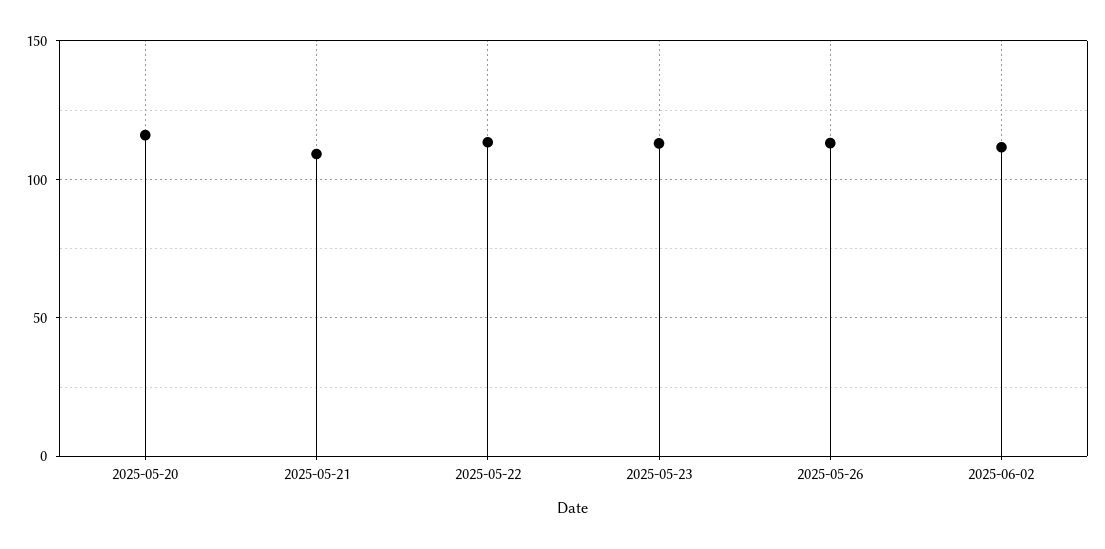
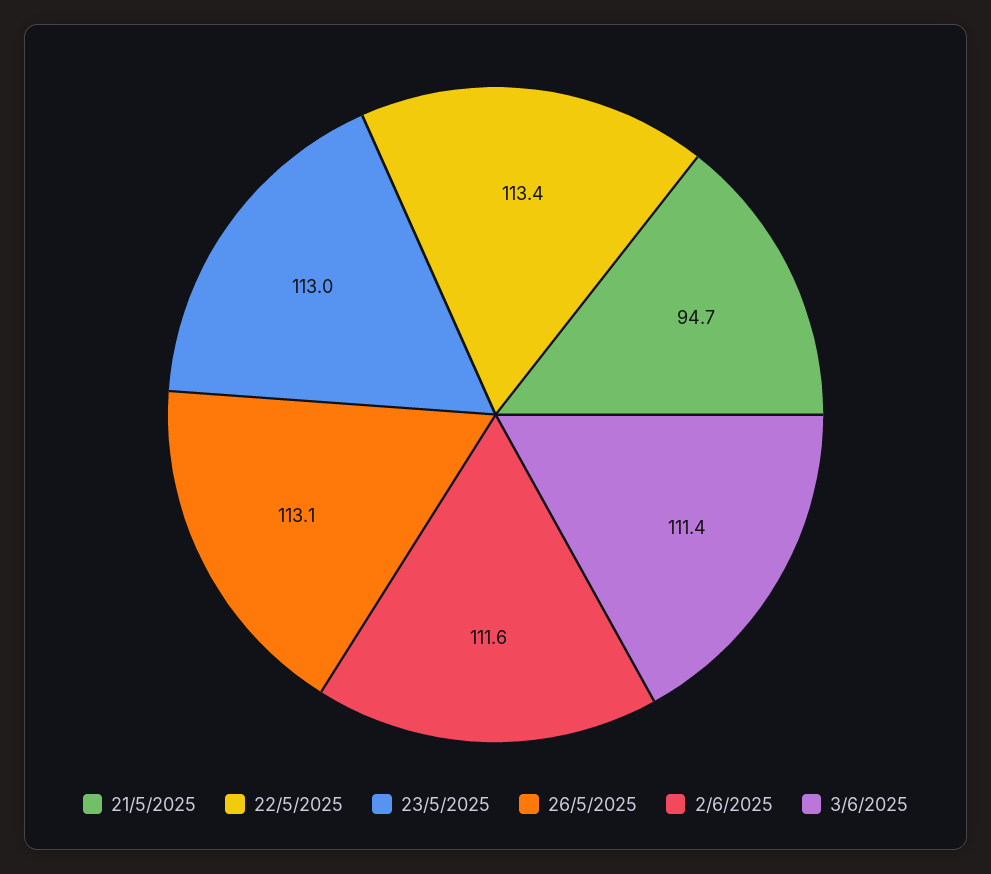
2025-05-20: 115 -> none
2025-05-21: 110 -> 94.7
3/6/2025: none -> 111.4

